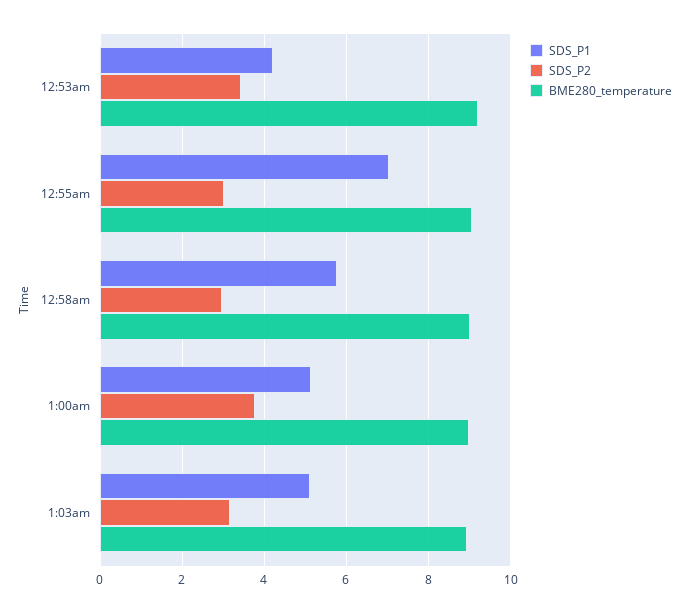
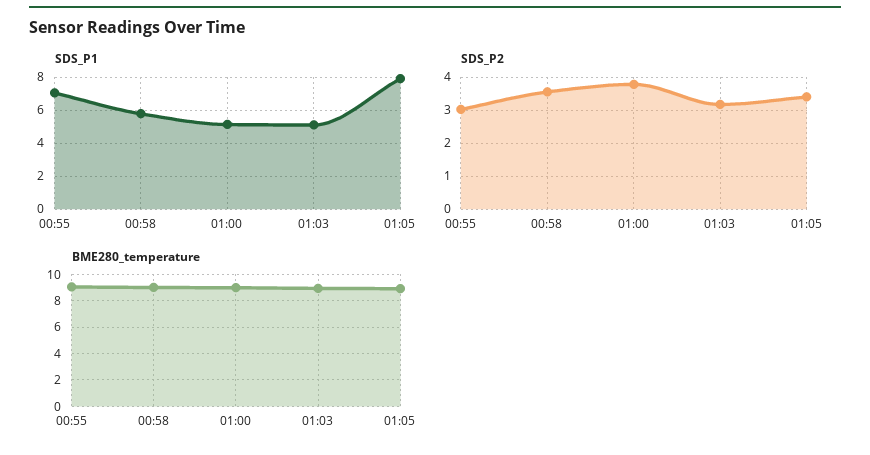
SDS_P1, 12:53am: 4.2 -> none
SDS_P2, 12:53am: 3.4 -> none
BME280_temperature, 12:53am: 9.2 -> none
SDS_P2, 12:58am: 3 -> 3.6
SDS_P1, 01:05: none -> 8
SDS_P2, 01:05: none -> 3.4
BME280_temperature, 01:05: none -> 9

